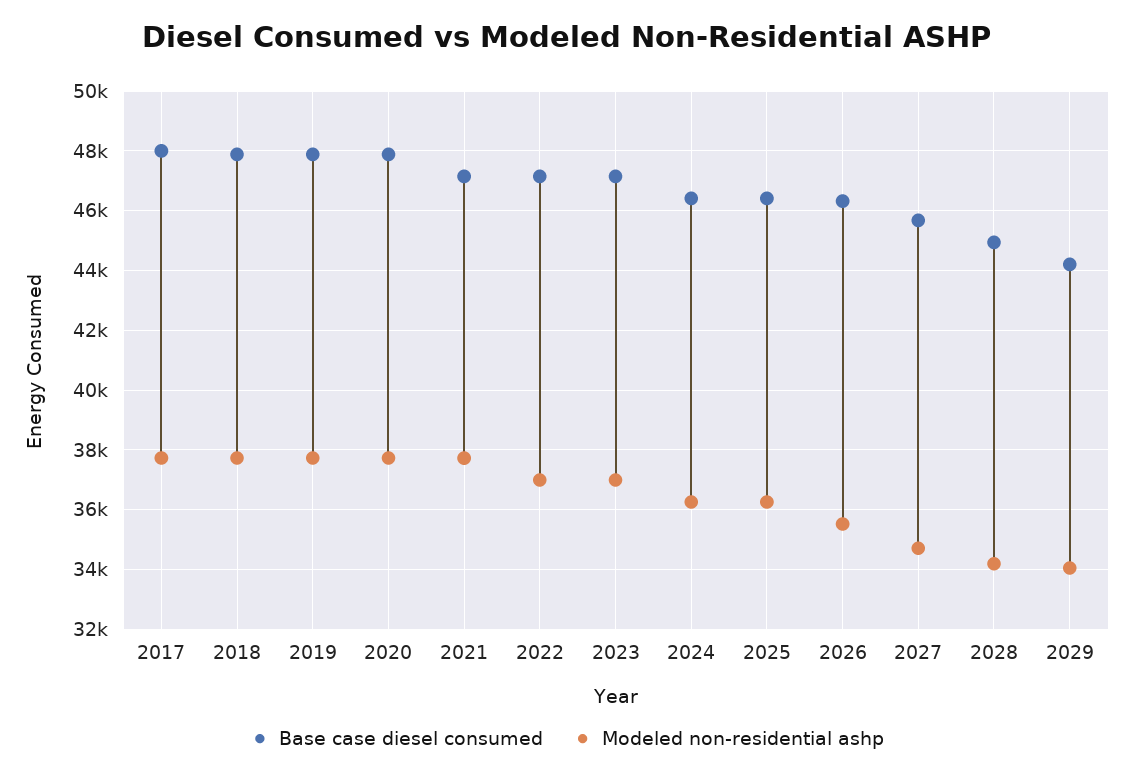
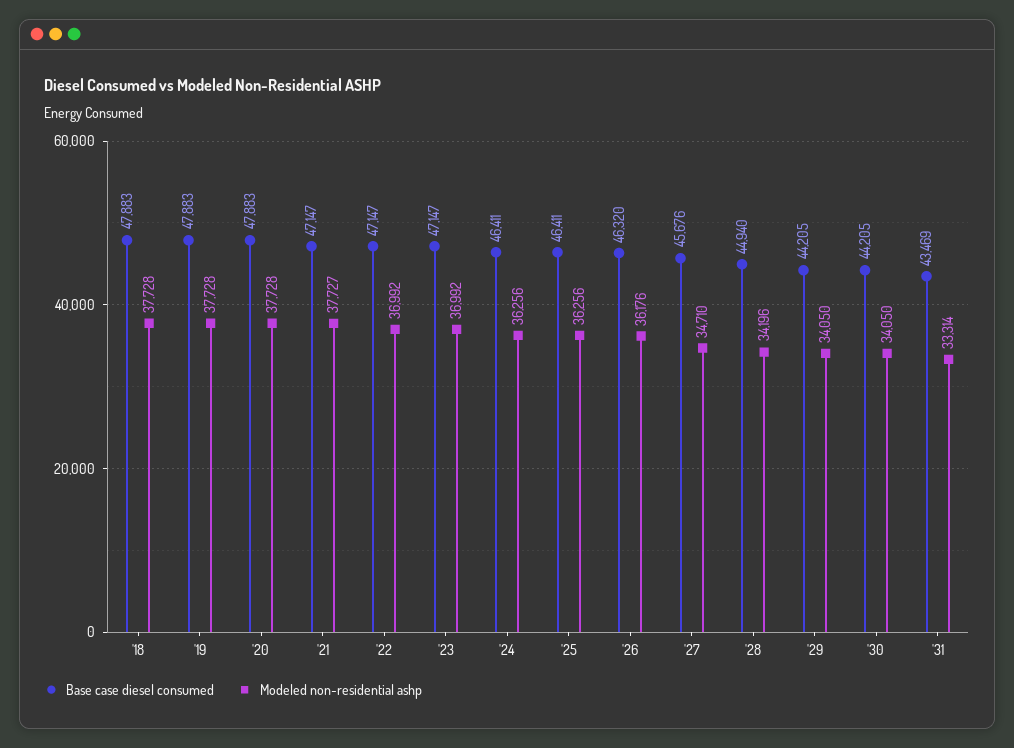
Base case diesel consumed, 2017: 48000 -> none
Modeled non-residential ashp, 2017: 37750 -> none
Modeled non-residential ashp, 2026: 35500 -> 36176
Base case diesel consumed, '30: none -> 44205
Modeled non-residential ashp, '30: none -> 34050
Base case diesel consumed, '31: none -> 43469
Modeled non-residential ashp, '31: none -> 33314

